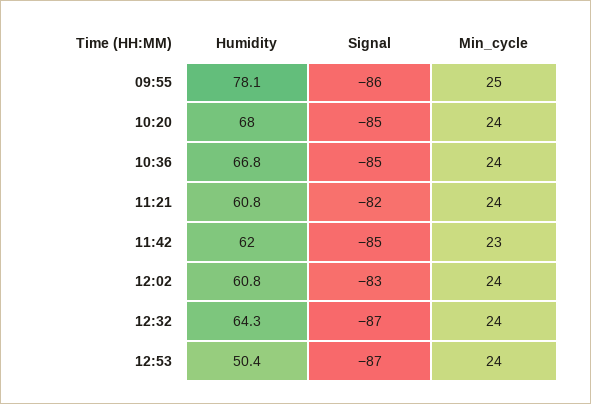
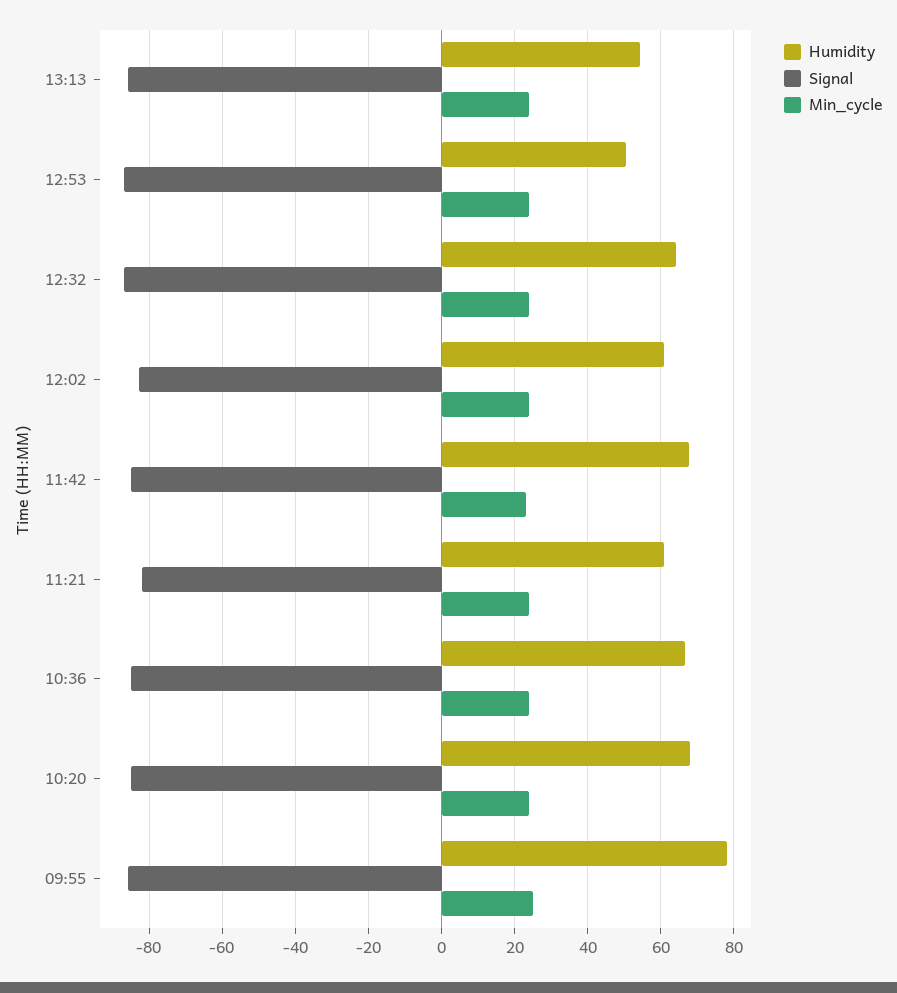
Humidity, 11:42: 62 -> 68
Humidity, 13:13: none -> 54
Signal, 13:13: none -> -86
Min_cycle, 13:13: none -> 24

